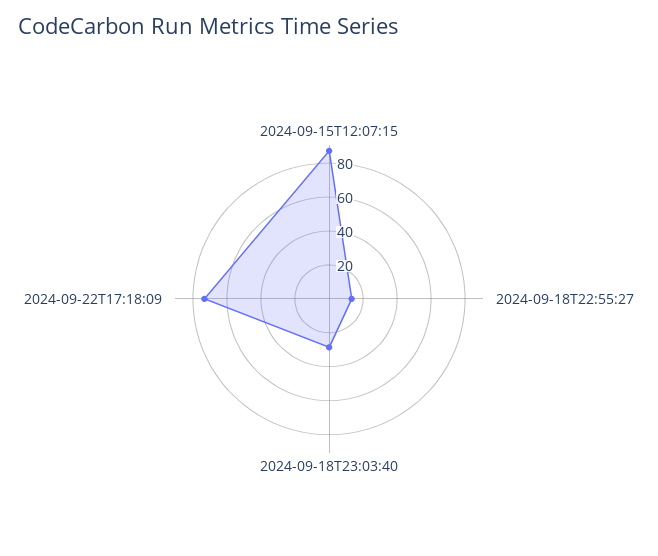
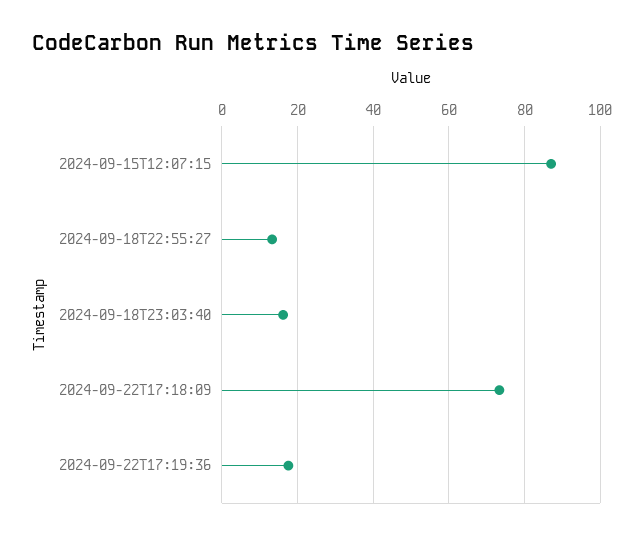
2024-09-18T23:03:40: 30 -> 16
2024-09-22T17:19:36: none -> 18

